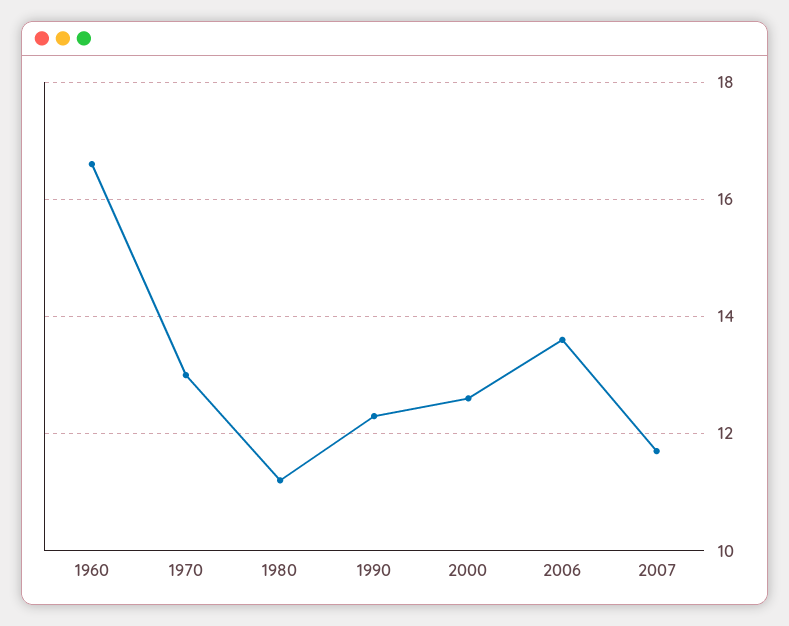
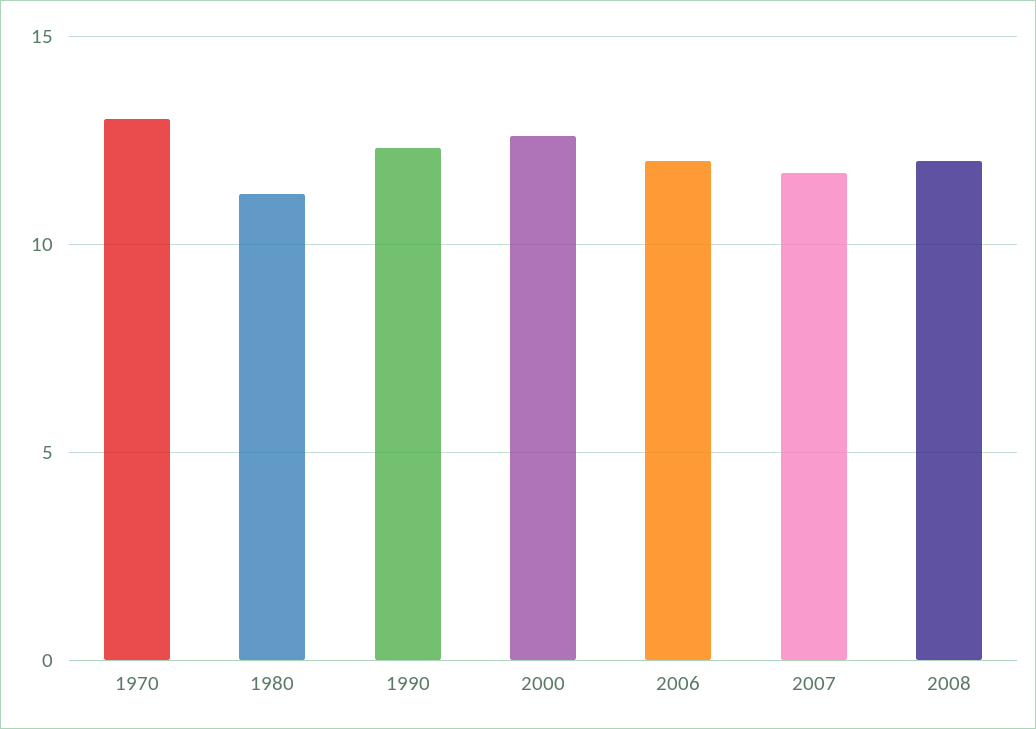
1960: 16.5 -> none
2006: 13.5 -> 12
2008: none -> 12

